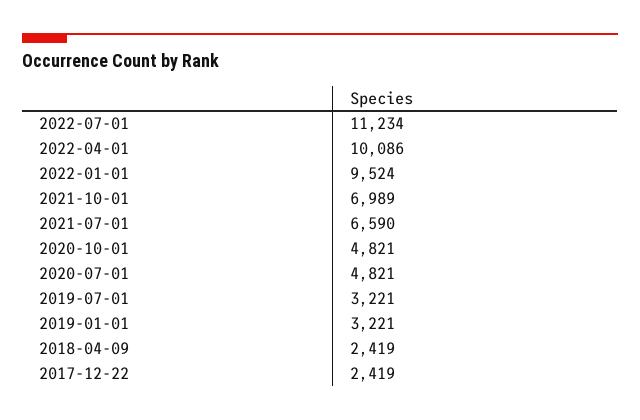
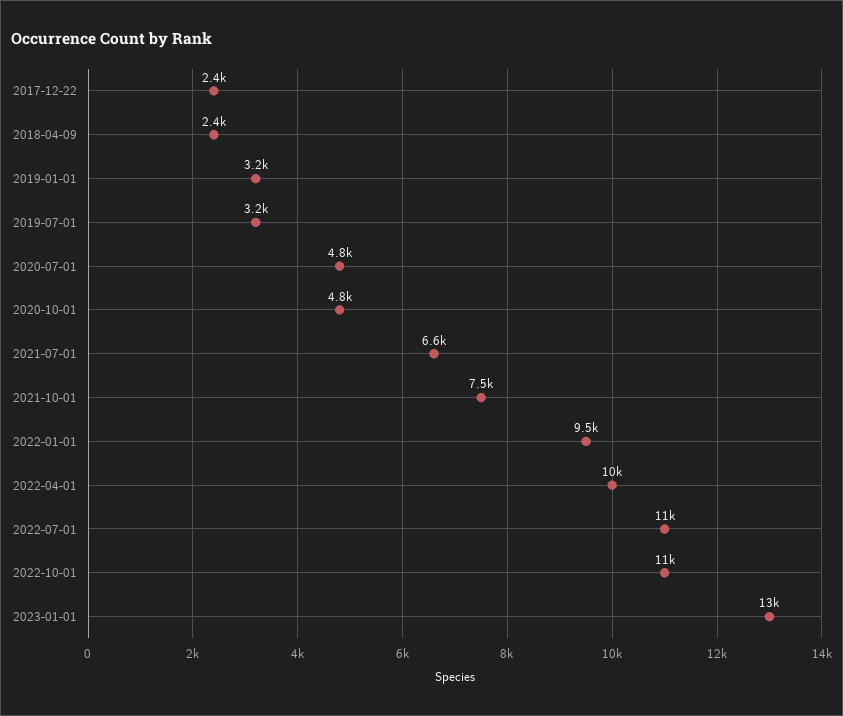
2021-10-01: 6989 -> 7500
2022-10-01: none -> 11000
2023-01-01: none -> 13000

